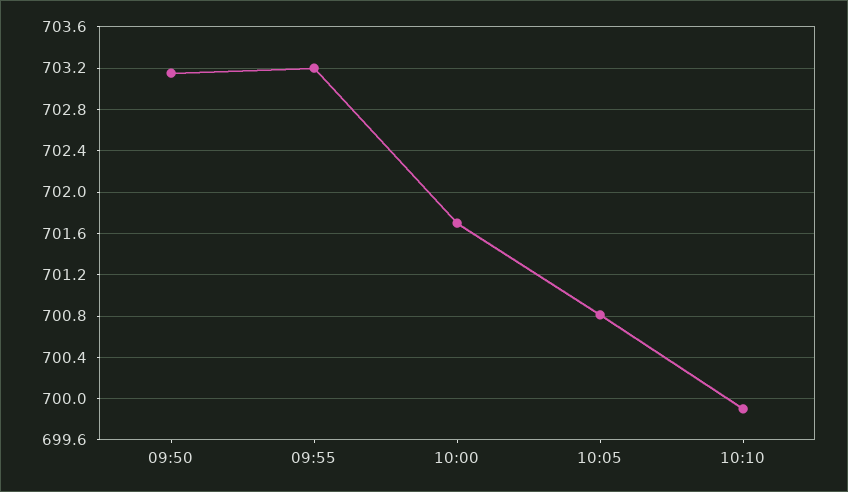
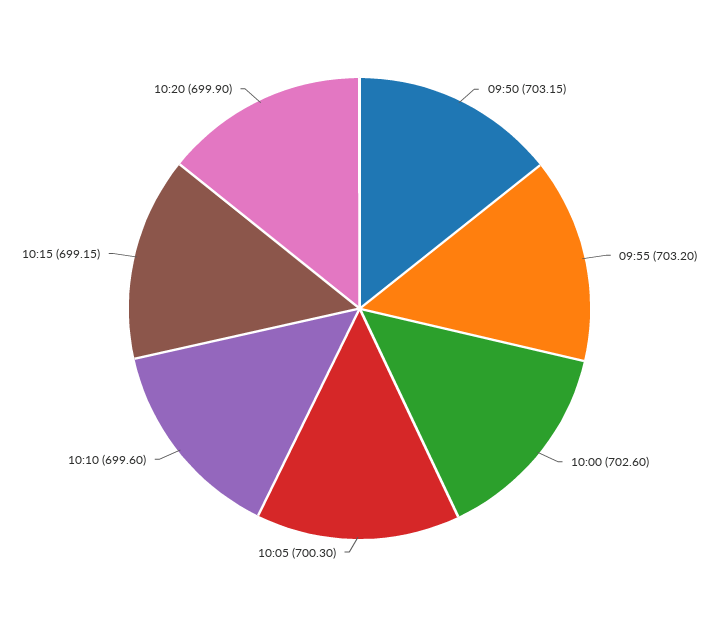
10:00: 701.7 -> 702.6
10:05: 700.8 -> 700.3
10:10: 699.9 -> 699.6
10:15: none -> 699.15
10:20: none -> 699.9

